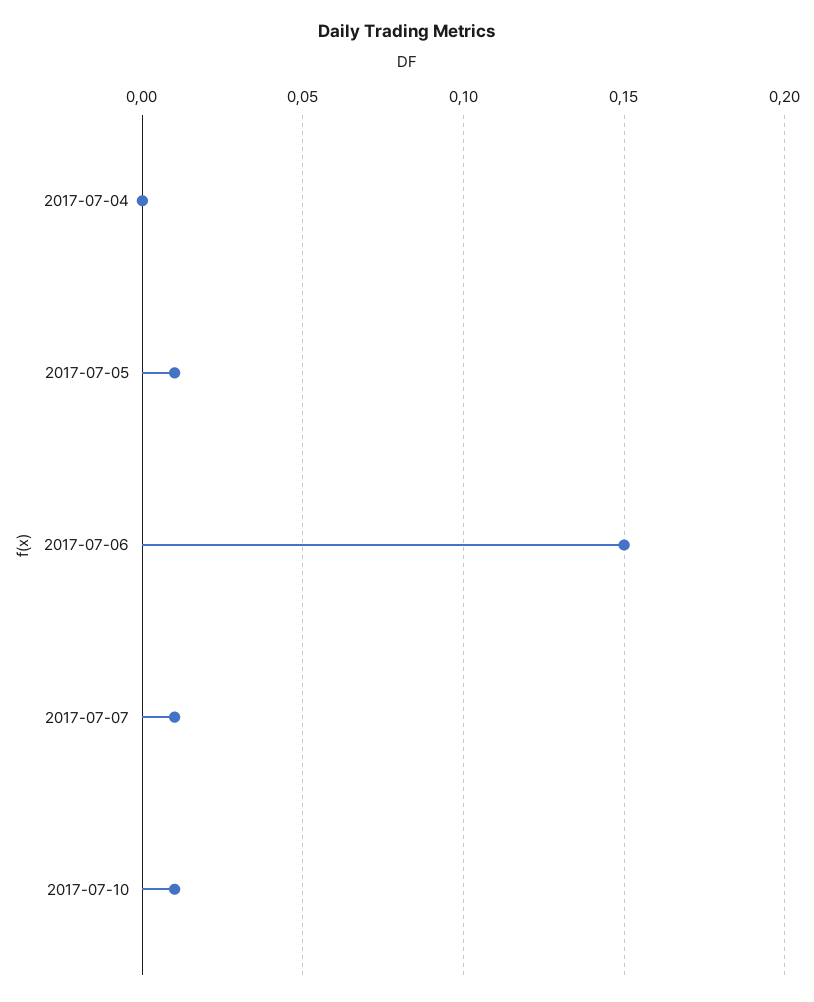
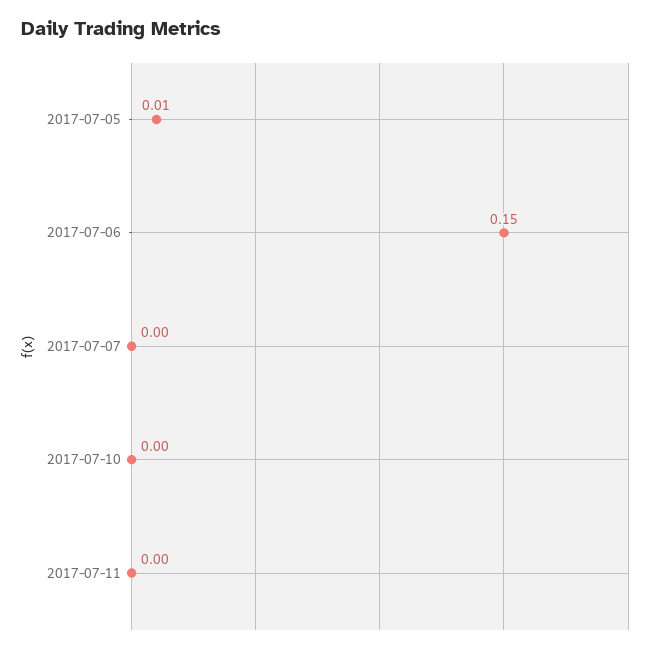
2017-07-04: 0 -> none
2017-07-07: 0.01 -> 0
2017-07-10: 0.01 -> 0
2017-07-11: none -> 0

